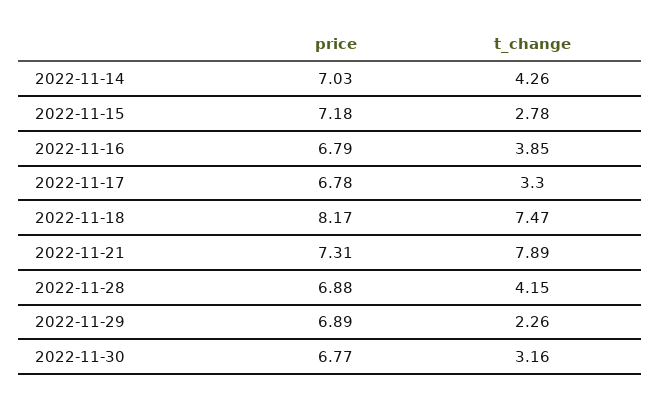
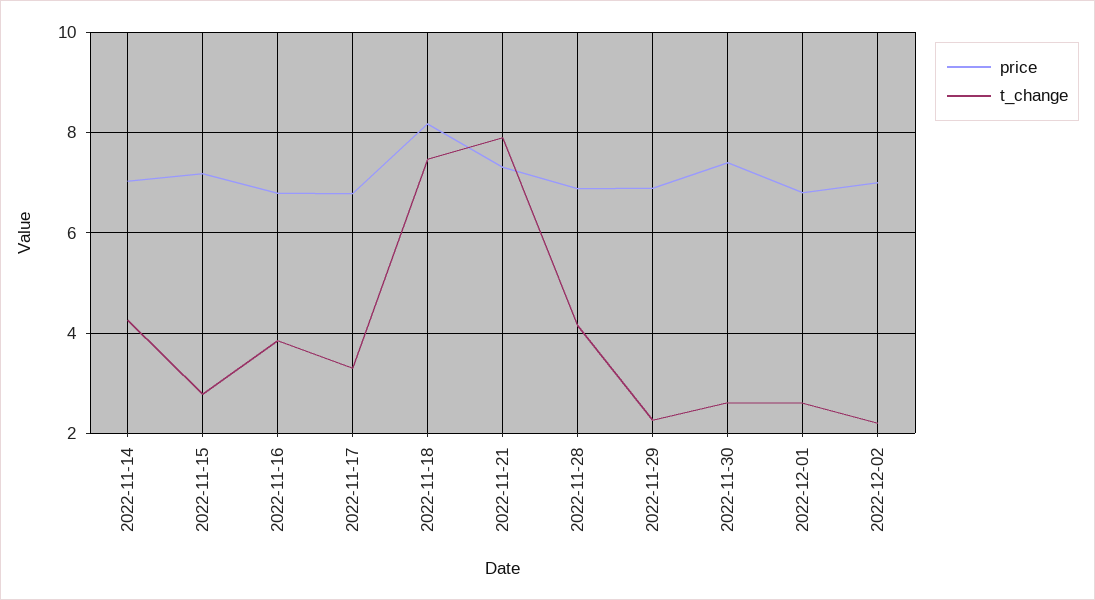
price, 2022-11-30: 6.77 -> 7.4
t_change, 2022-11-30: 3.16 -> 2.6
price, 2022-12-01: none -> 6.8
t_change, 2022-12-01: none -> 2.6
price, 2022-12-02: none -> 7
t_change, 2022-12-02: none -> 2.2

